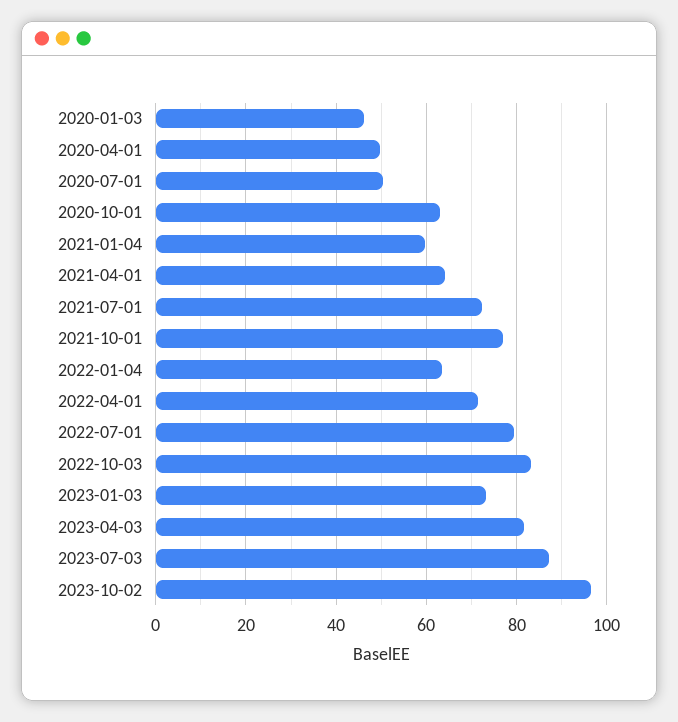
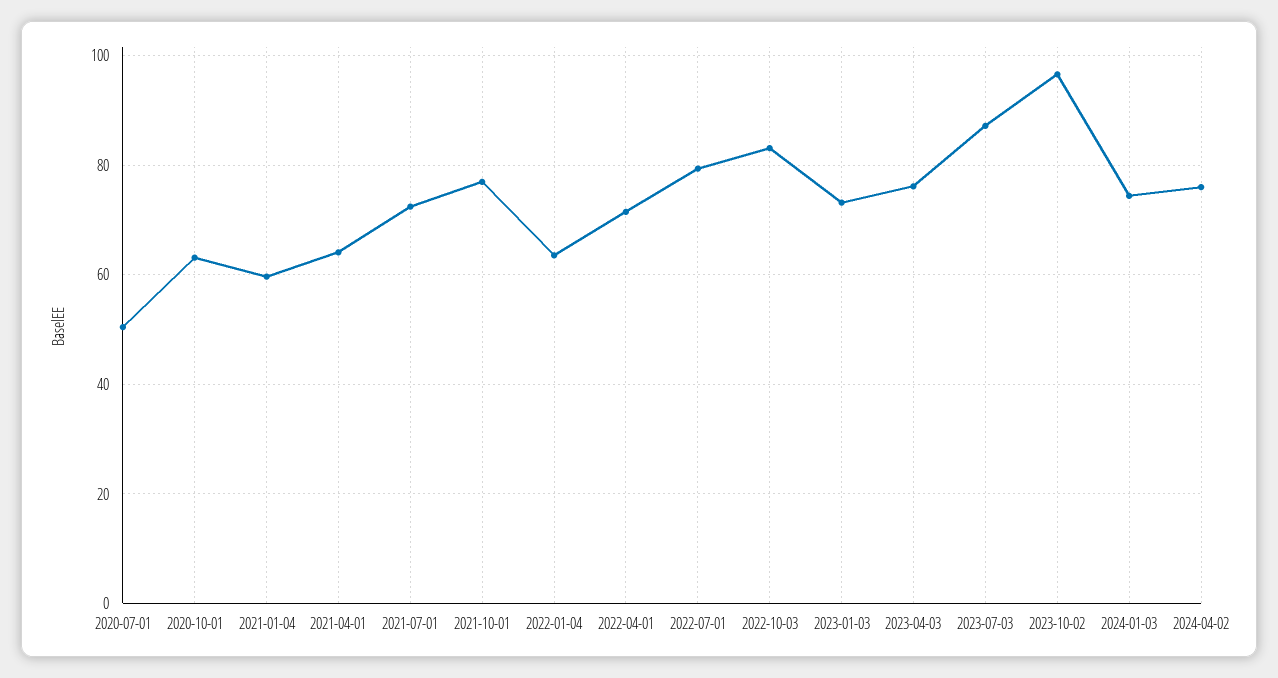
2020-01-03: 46 -> none
2020-04-01: 50 -> none
2023-04-03: 82 -> 76
2024-01-03: none -> 74
2024-04-02: none -> 76

